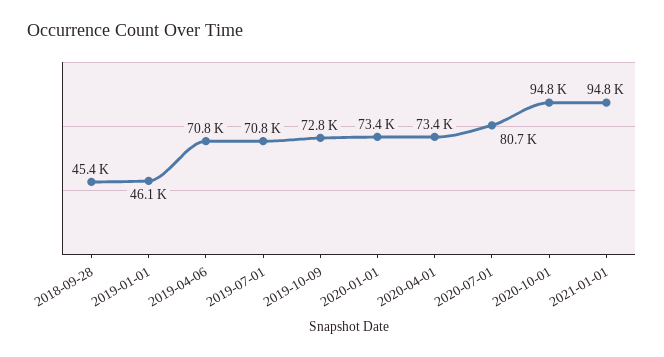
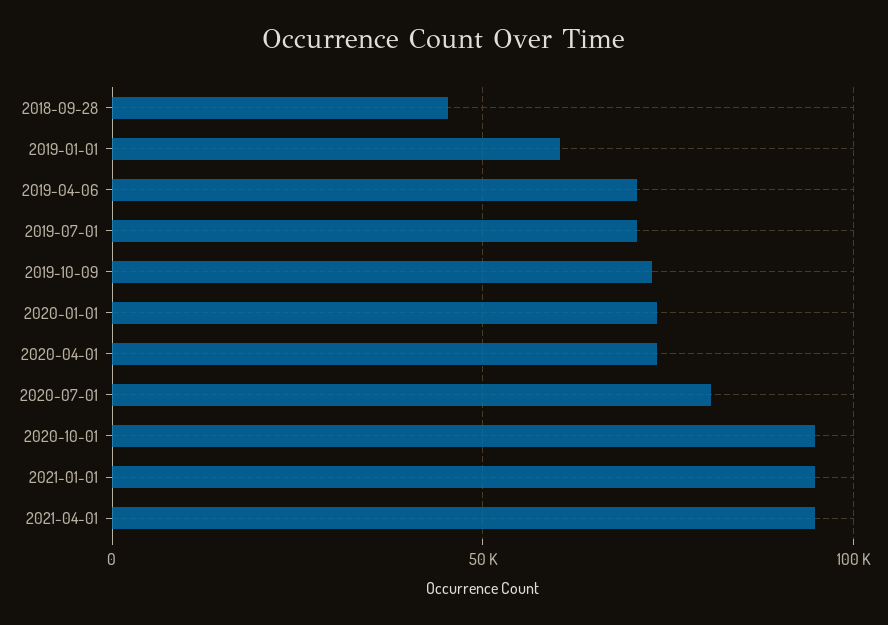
2019-01-01: 46100 -> 60000
2021-04-01: none -> 95000

